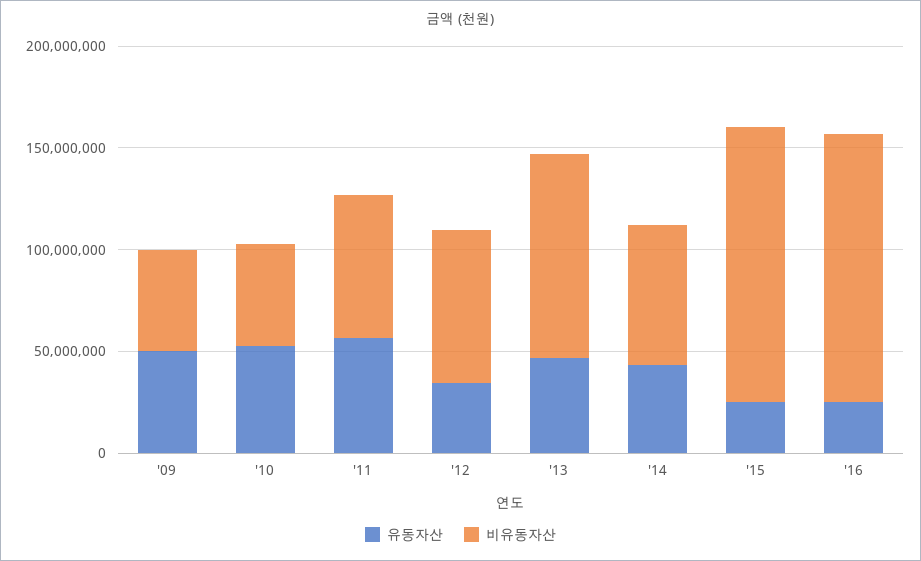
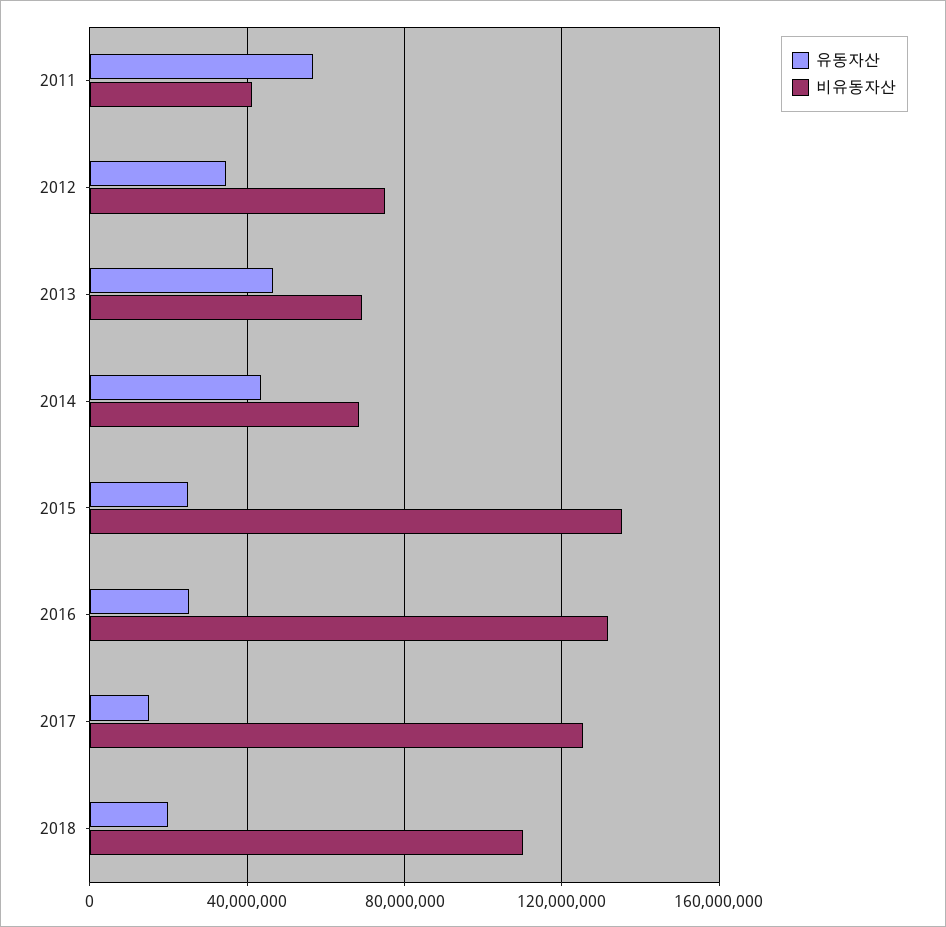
유동자산, '09: 50000000 -> none
비유동자산, '09: 50000000 -> none
유동자산, '10: 50000000 -> none
비유동자산, '10: 50000000 -> none
비유동자산, '11: 70000000 -> 40000000
비유동자산, '13: 100000000 -> 70000000
유동자산, 2017: none -> 15000000
비유동자산, 2017: none -> 125000000
유동자산, 2018: none -> 20000000
비유동자산, 2018: none -> 110000000

